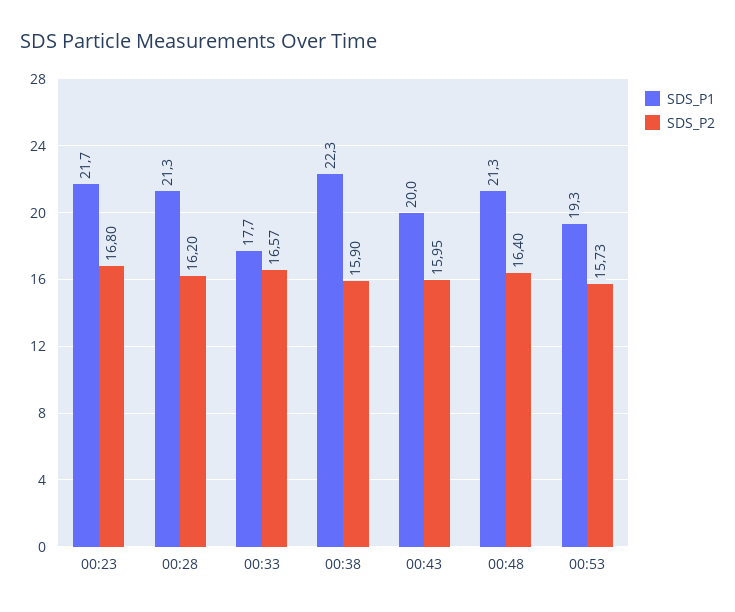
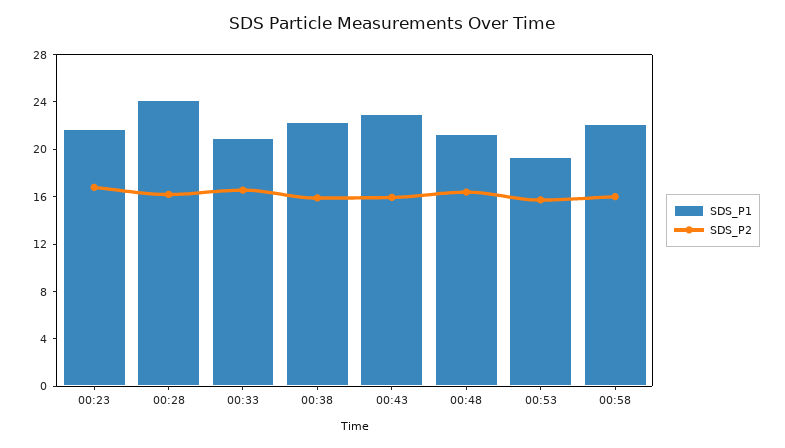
SDS_P1, 00:28: 21.3 -> 24
SDS_P1, 00:33: 17.7 -> 21
SDS_P1, 00:43: 20 -> 23
SDS_P1, 00:58: none -> 22
SDS_P2, 00:58: none -> 16

